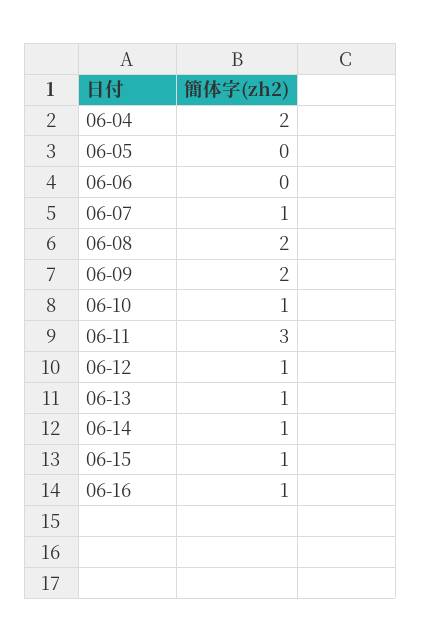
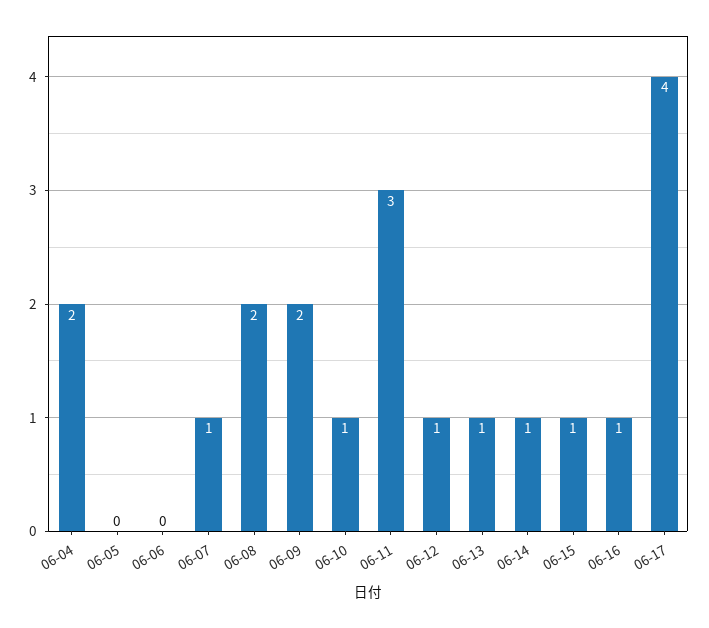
06-17: none -> 4

